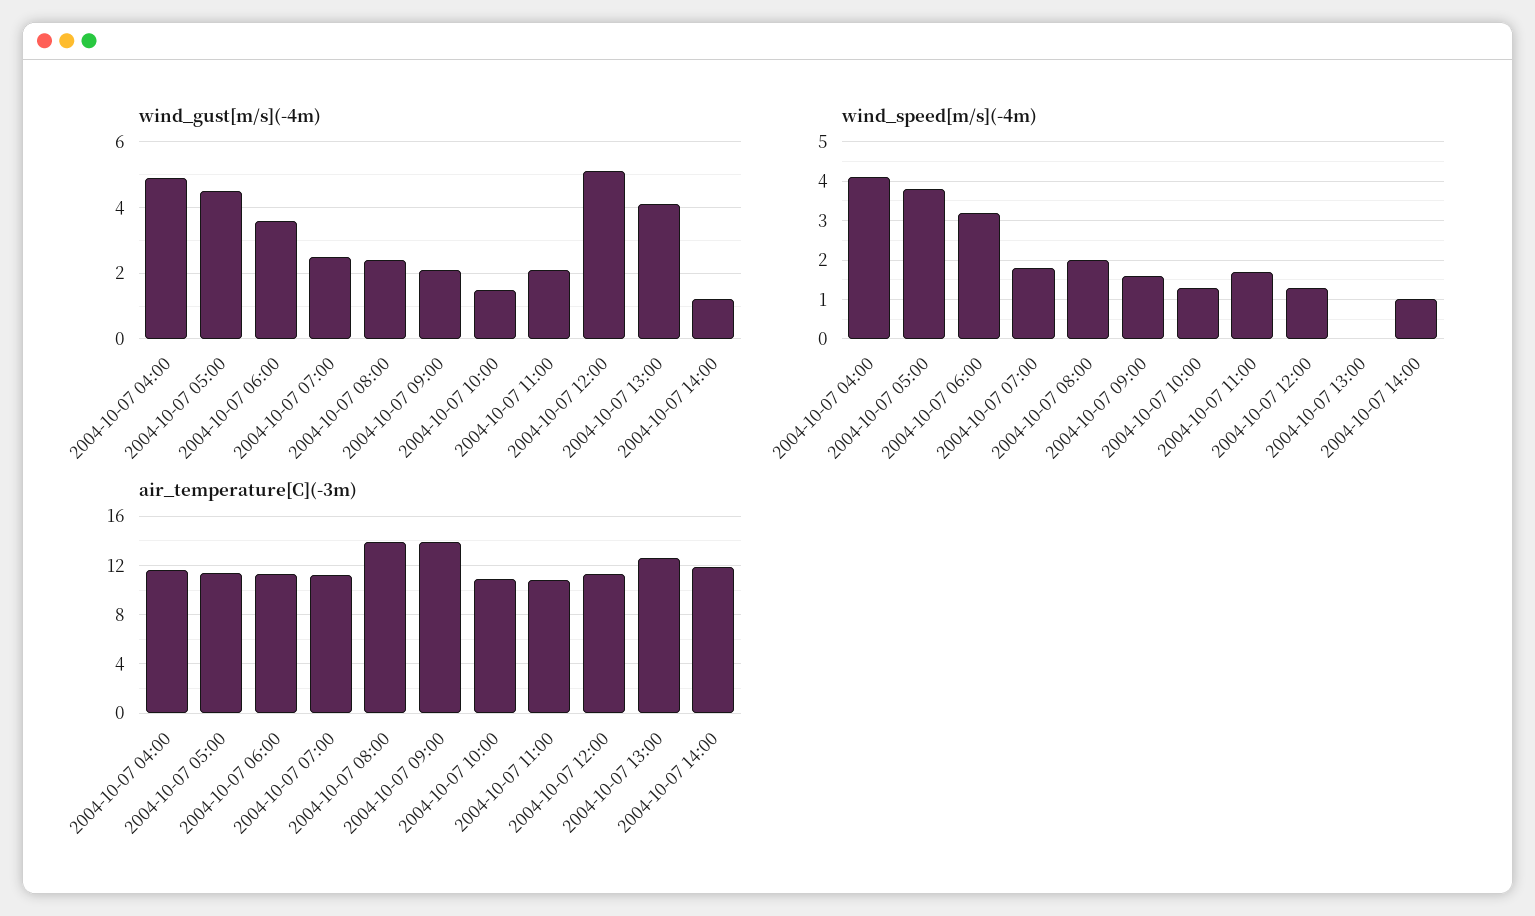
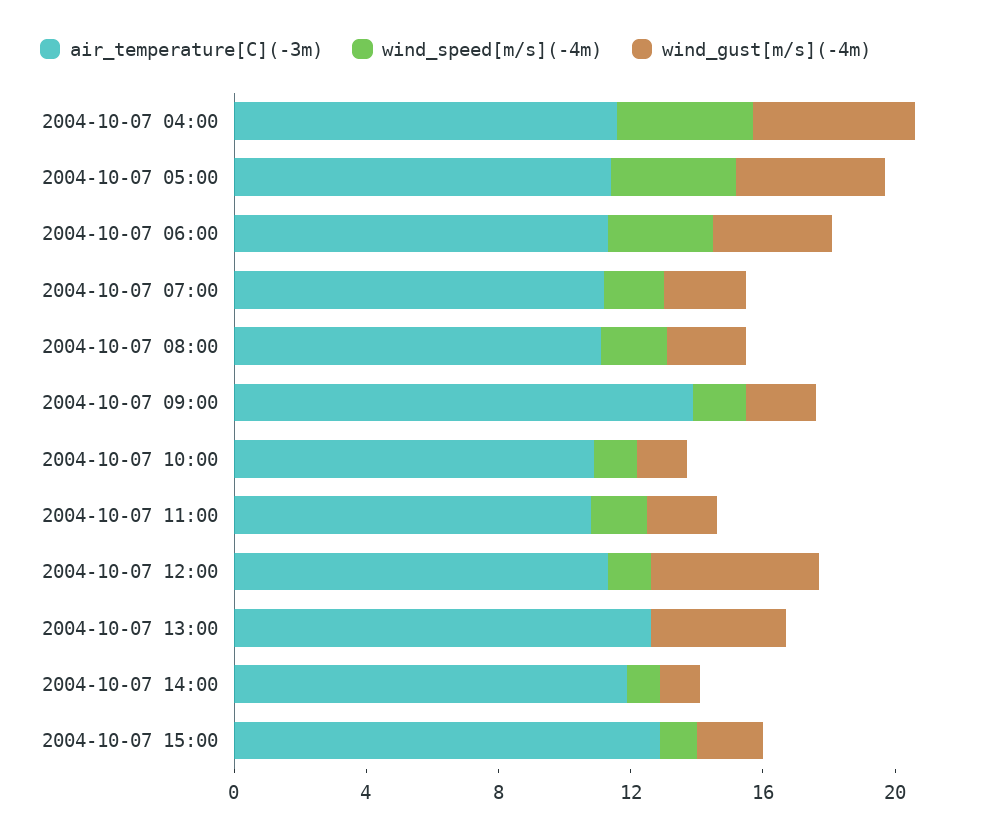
air_temperature[C](-3m), 2004-10-07 08:00: 14 -> 11
air_temperature[C](-3m), 2004-10-07 15:00: none -> 13
wind_speed[m/s](-4m), 2004-10-07 15:00: none -> 1
wind_gust[m/s](-4m), 2004-10-07 15:00: none -> 2

